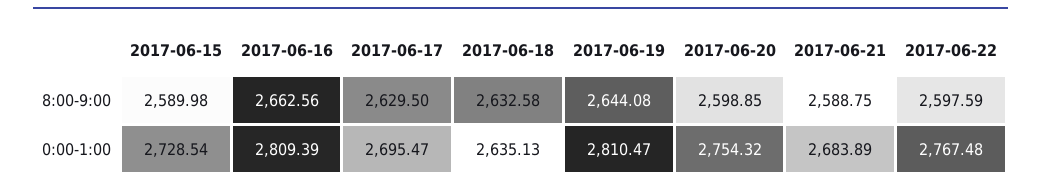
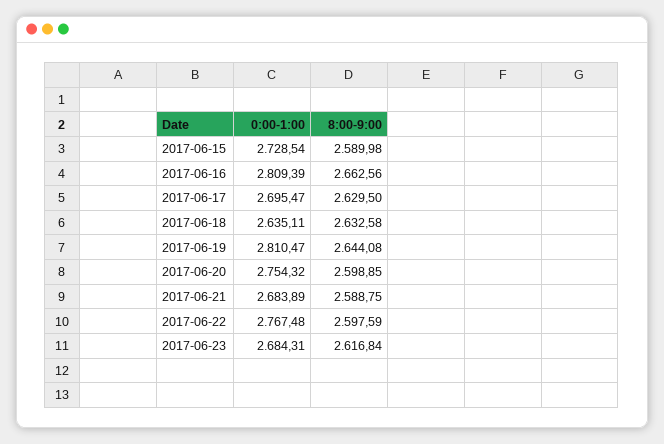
2017-06-18, 0:00-1:00: 2635.13 -> 2635.11
2017-06-23, 0:00-1:00: none -> 2684.31
2017-06-23, 8:00-9:00: none -> 2616.84

